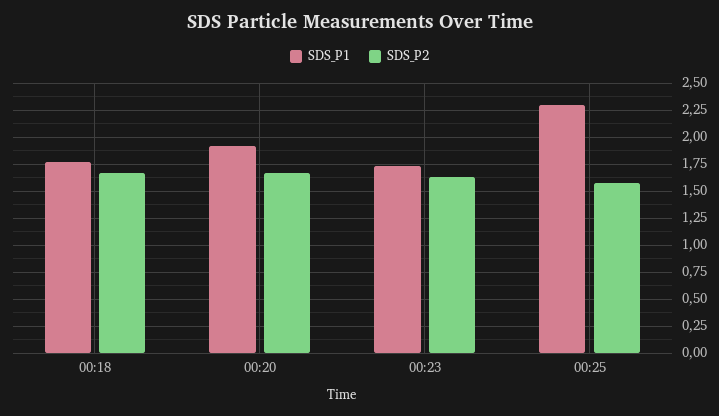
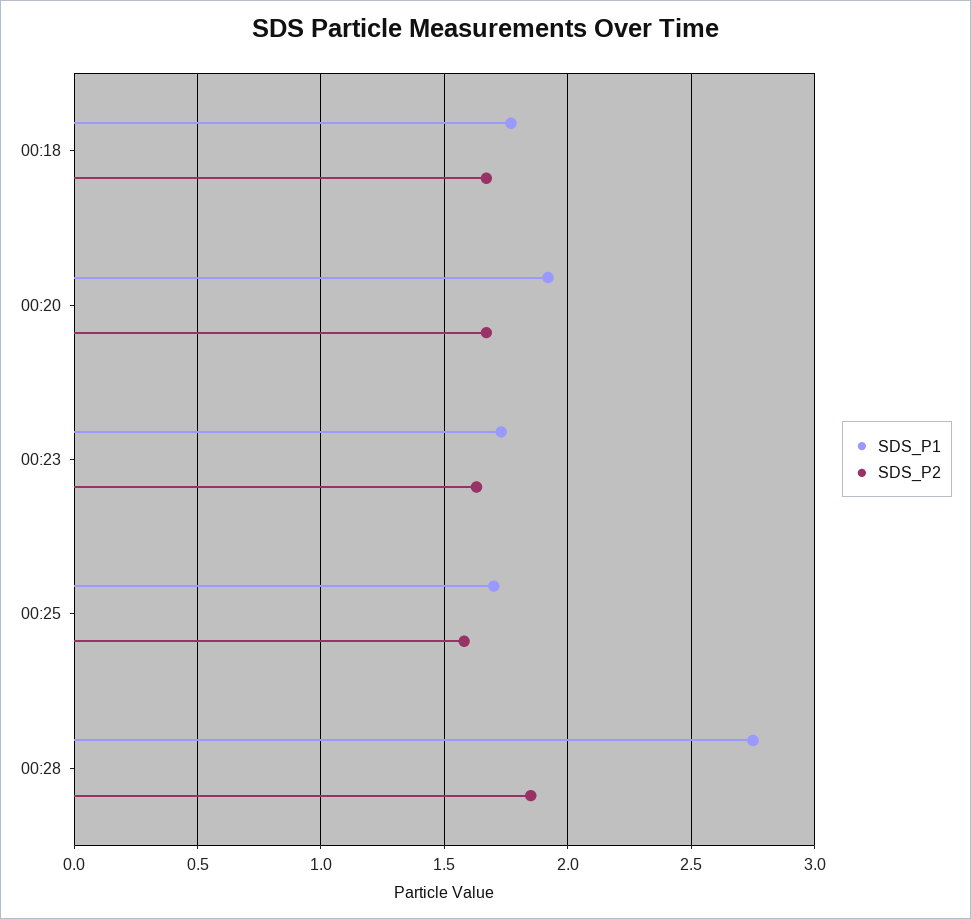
SDS_P1, 00:25: 2.25 -> 1.7
SDS_P1, 00:28: none -> 2.75
SDS_P2, 00:28: none -> 1.85

